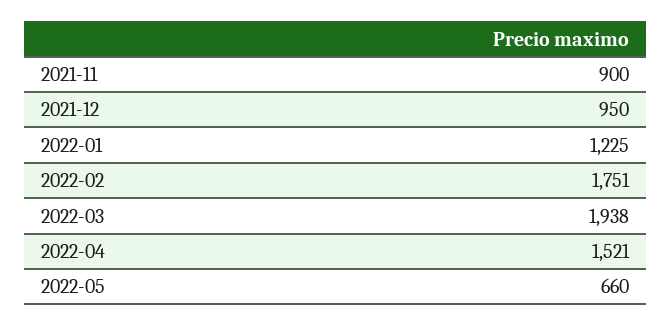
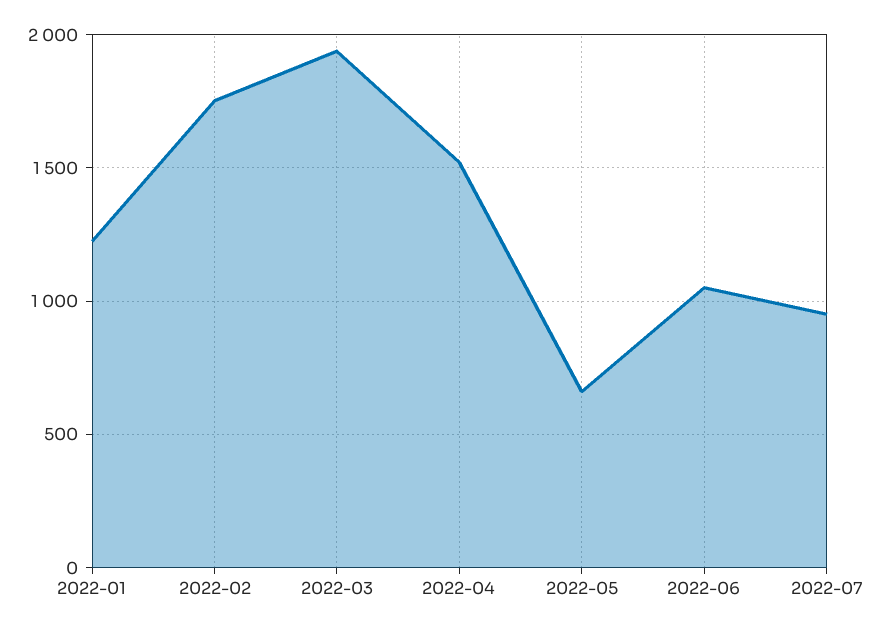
2021-11: 900 -> none
2021-12: 950 -> none
2022-06: none -> 1050
2022-07: none -> 950

